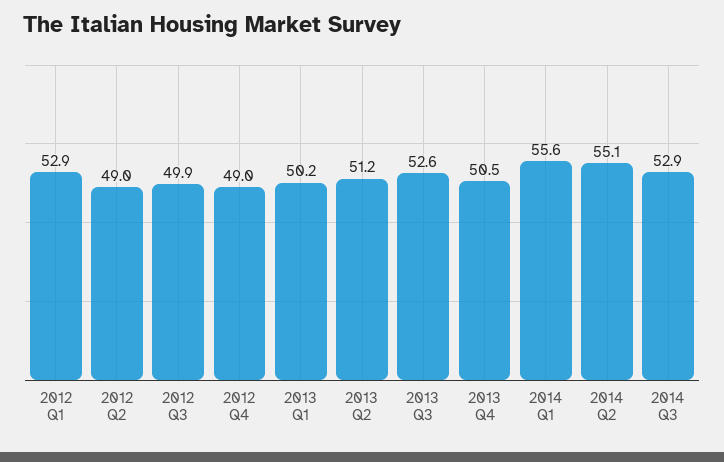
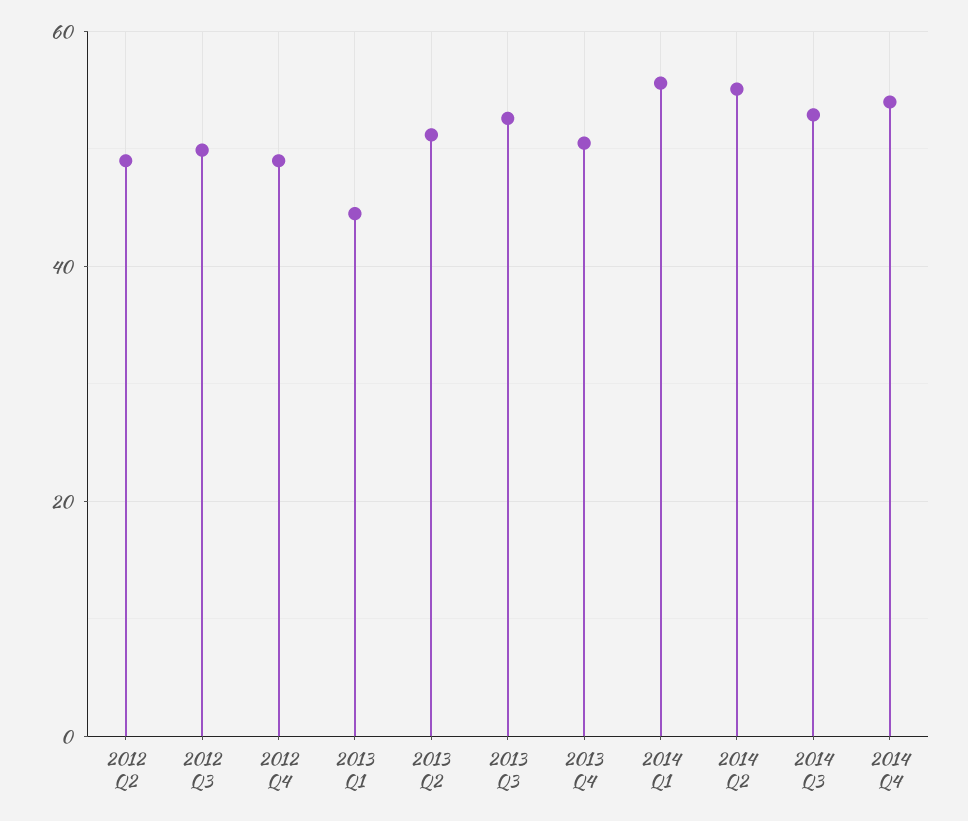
2012 Q1: 52.9 -> none
2013 Q1: 50.2 -> 44
2014 Q4: none -> 54

